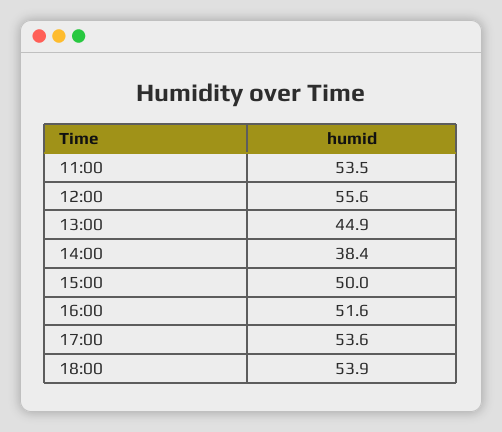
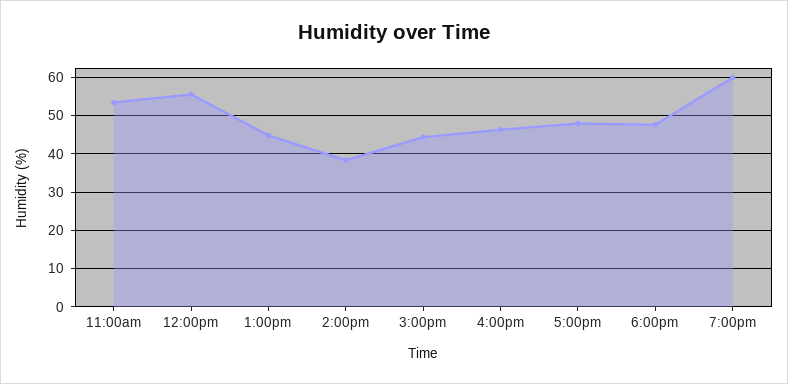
15:00: 50 -> 44
16:00: 51.6 -> 46
17:00: 53.6 -> 48
18:00: 53.9 -> 48
7:00pm: none -> 60

